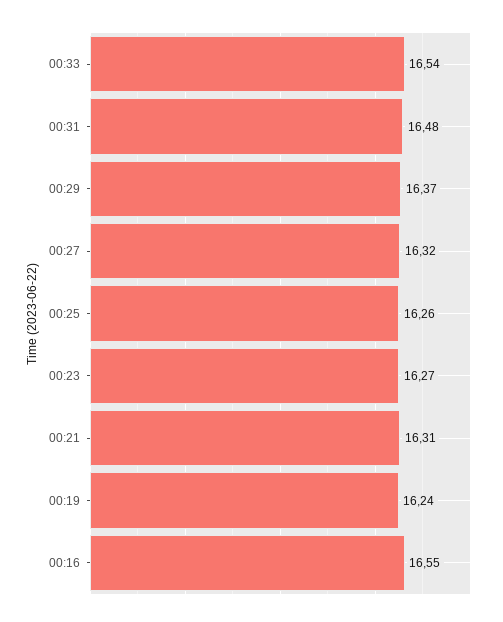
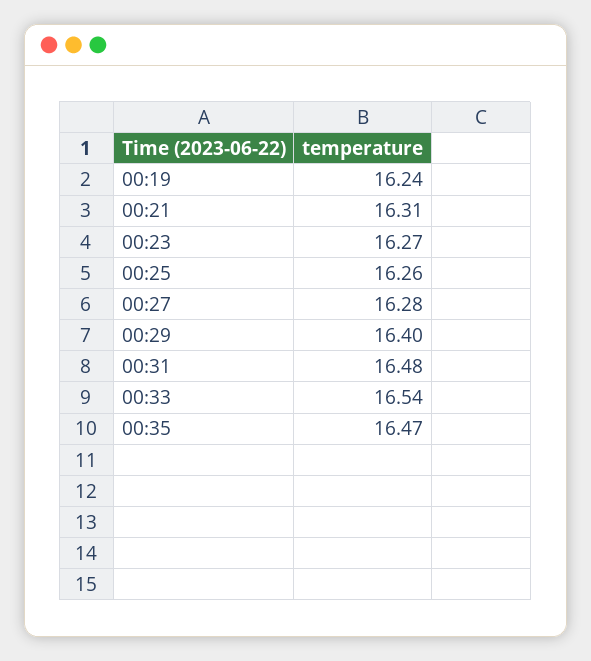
00:29: 16.37 -> 16.4
00:27: 16.32 -> 16.28
00:16: 16.55 -> none
00:35: none -> 16.47

